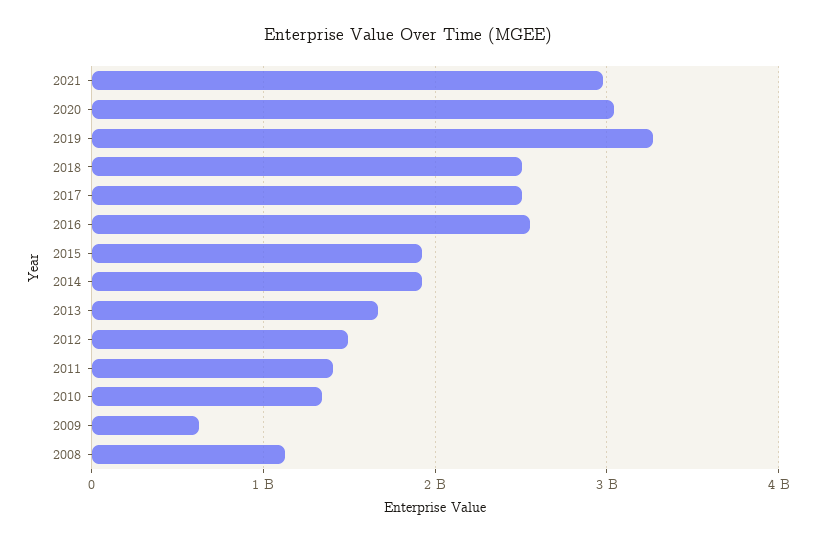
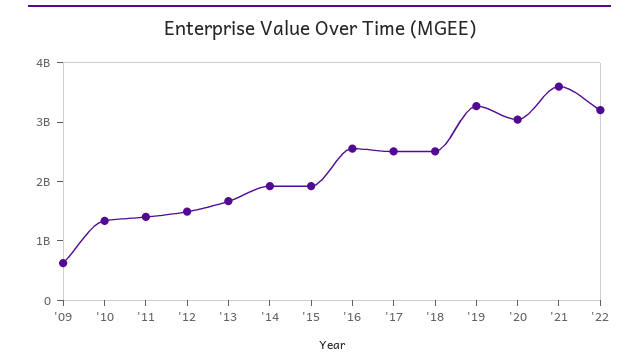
2021: 3000000000 -> 3600000000
2008: 1100000000 -> none
'22: none -> 3200000000

